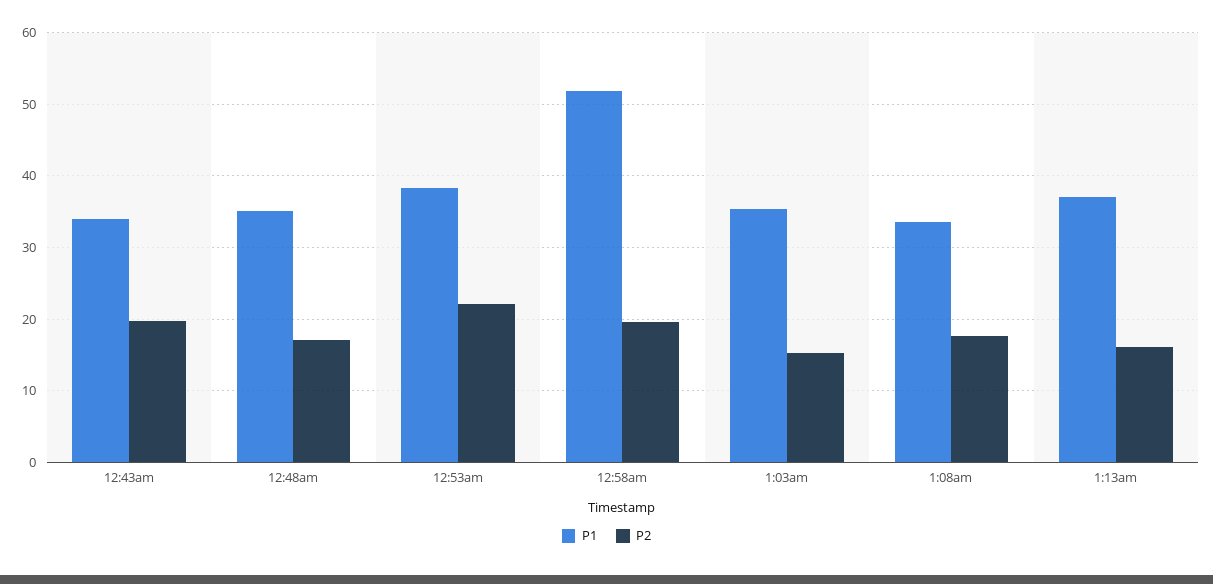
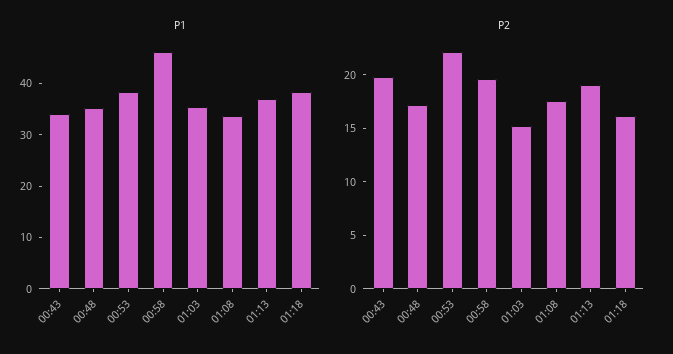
P1, 12:58am: 52 -> 46
P2, 1:13am: 16 -> 19
P1, 01:18: none -> 38
P2, 01:18: none -> 16

